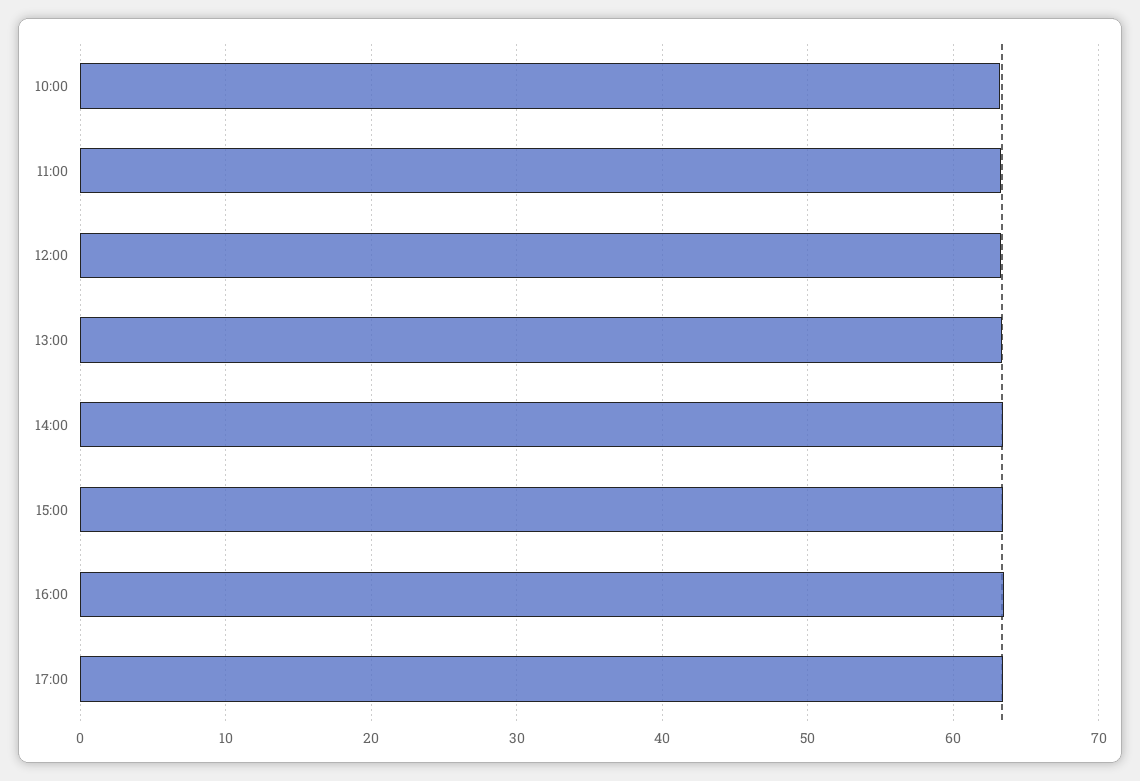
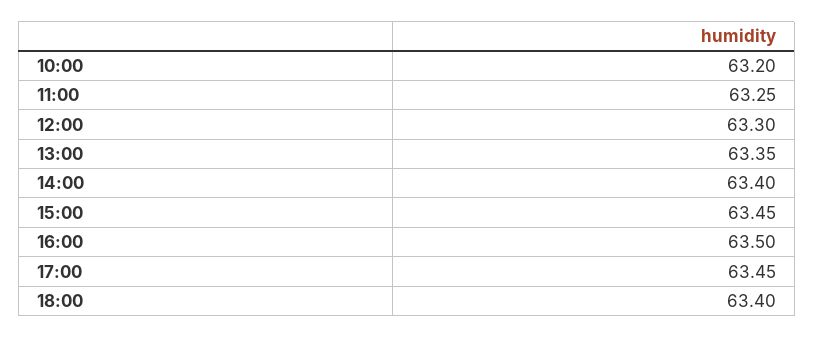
18:00: none -> 63.4

